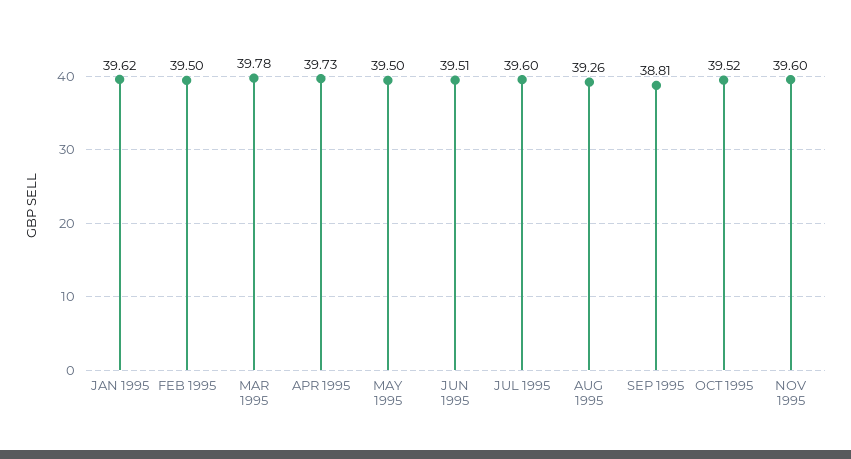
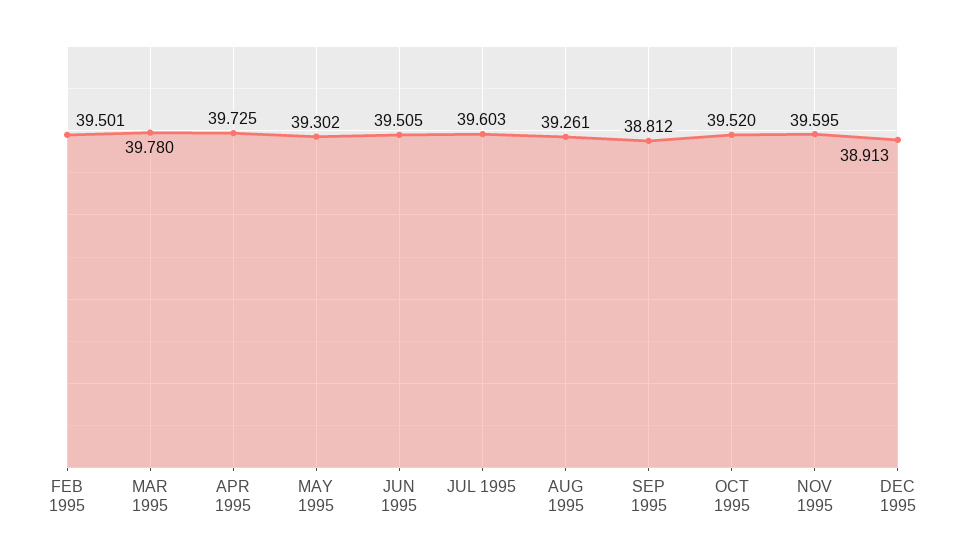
JAN 1995: 39.62 -> none
MAY 1995: 39.5 -> 39.302
DEC 1995: none -> 38.913

